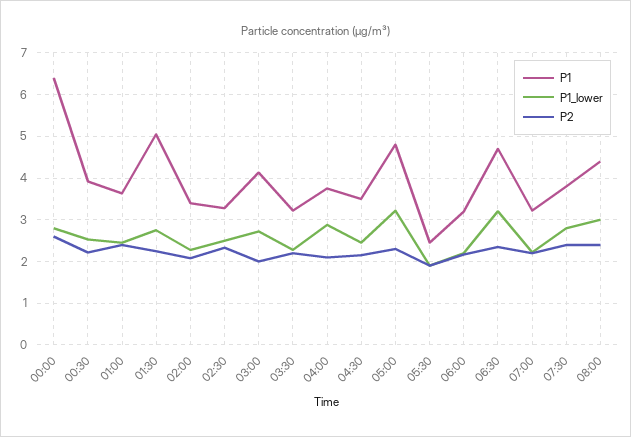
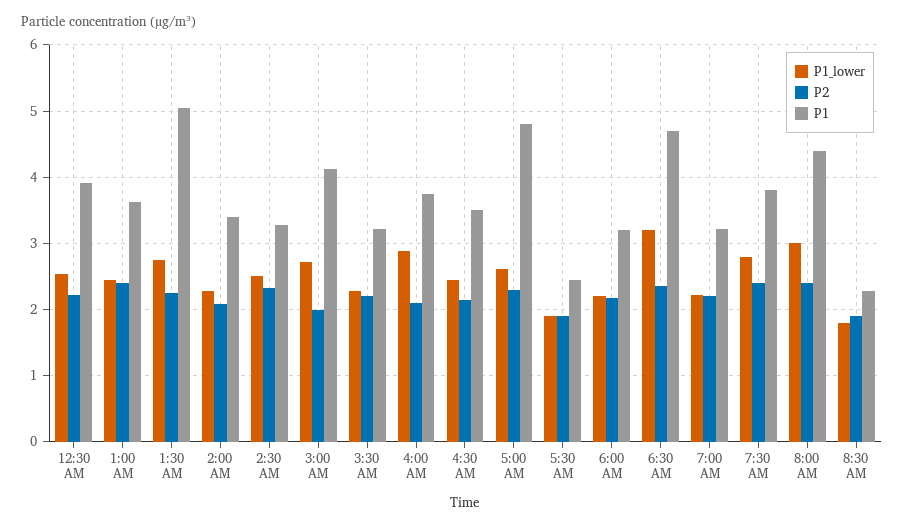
P1, 00:00: 6.4 -> none
P1_lower, 00:00: 2.8 -> none
P2, 00:00: 2.6 -> none
P1_lower, 05:00: 3.2 -> 2.6
P1_lower, 8:30 AM: none -> 1.8
P2, 8:30 AM: none -> 1.9
P1, 8:30 AM: none -> 2.3

